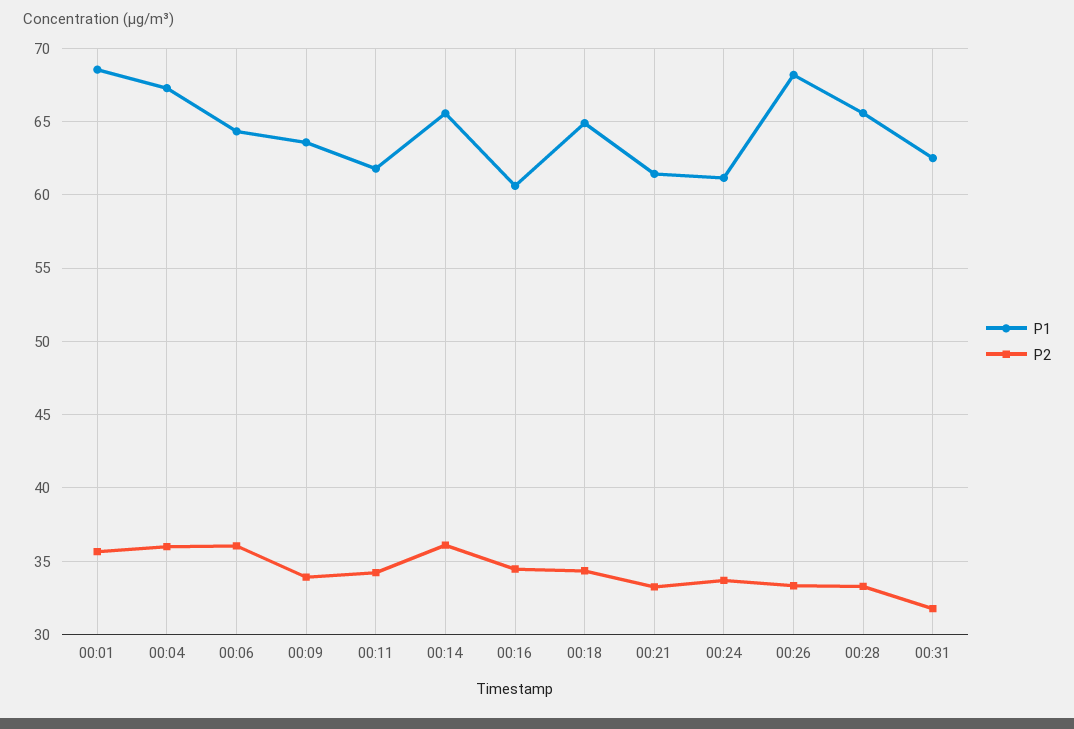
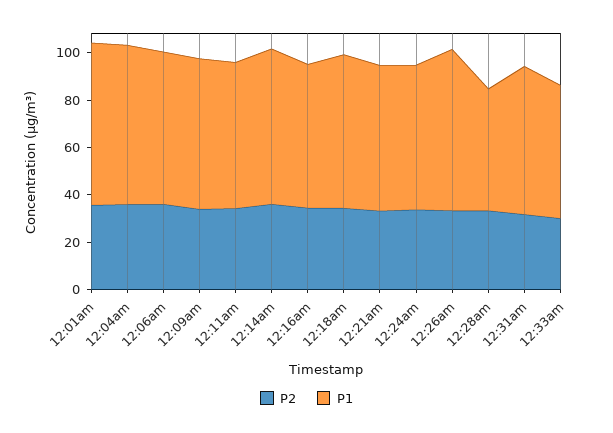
P1, 00:28: 65.5 -> 50
P2, 12:33am: none -> 30
P1, 12:33am: none -> 55

